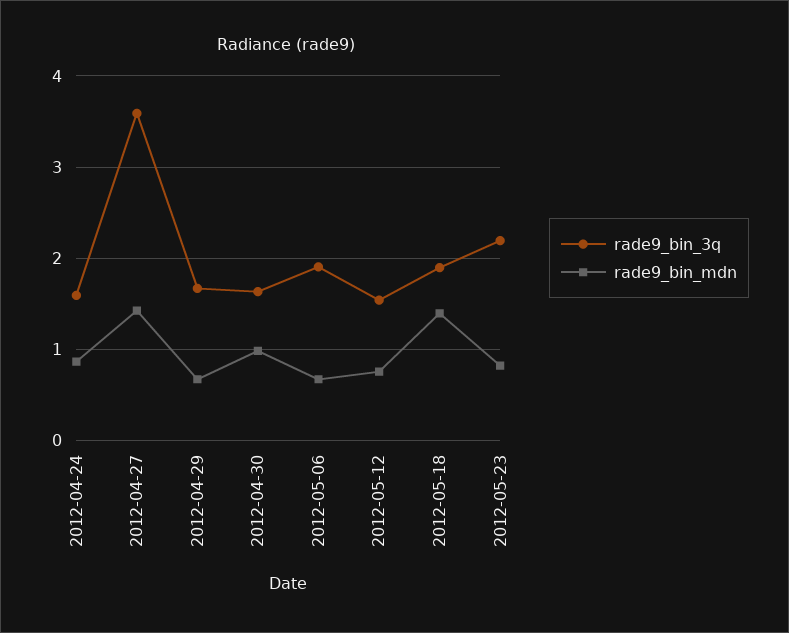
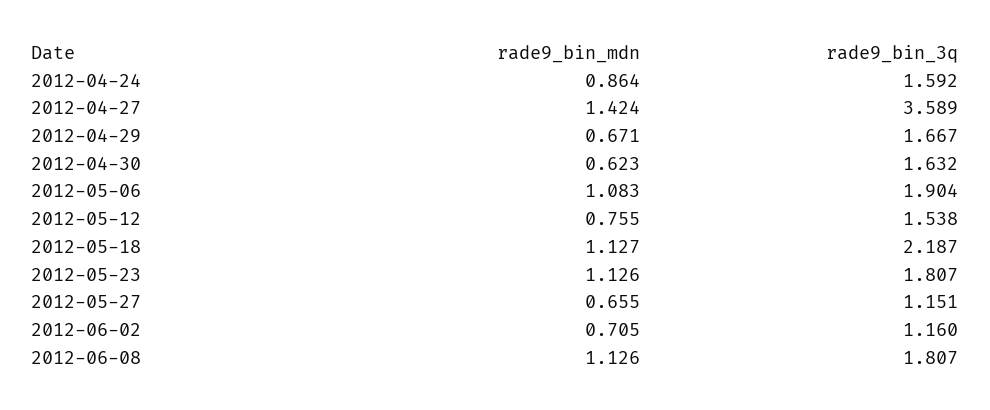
rade9_bin_mdn, 2012-04-30: 1 -> 0.623
rade9_bin_mdn, 2012-05-06: 0.7 -> 1.083
rade9_bin_3q, 2012-05-18: 1.9 -> 2.187
rade9_bin_mdn, 2012-05-18: 1.4 -> 1.127
rade9_bin_3q, 2012-05-23: 2.2 -> 1.807
rade9_bin_mdn, 2012-05-23: 0.8 -> 1.126
rade9_bin_mdn, 2012-05-27: none -> 0.655
rade9_bin_3q, 2012-05-27: none -> 1.151
rade9_bin_mdn, 2012-06-02: none -> 0.705
rade9_bin_3q, 2012-06-02: none -> 1.16
rade9_bin_mdn, 2012-06-08: none -> 1.126
rade9_bin_3q, 2012-06-08: none -> 1.807

